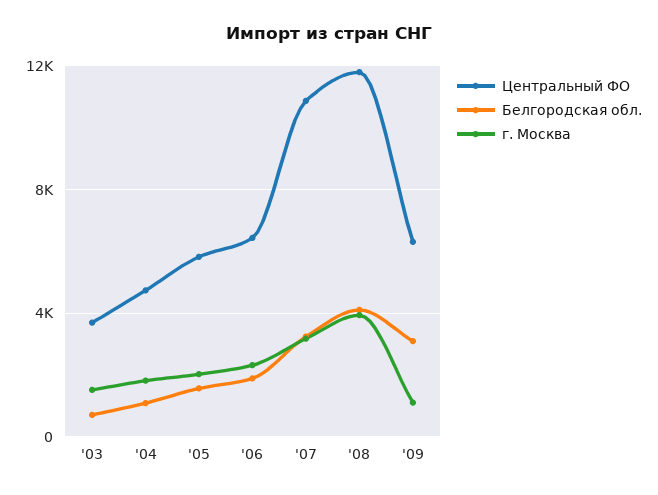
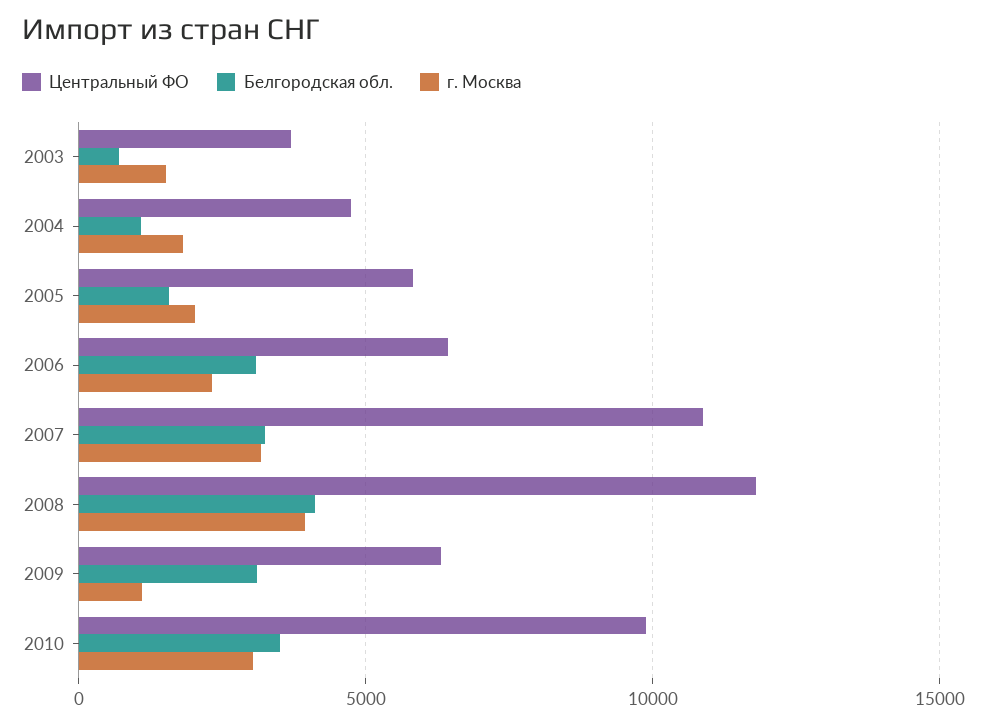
Белгородская обл., '06: 2000 -> 3000
Центральный ФО, 2010: none -> 10000
Белгородская обл., 2010: none -> 3500
г. Москва, 2010: none -> 3000

